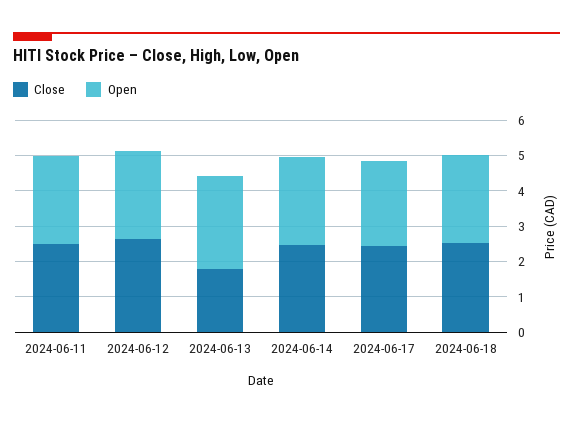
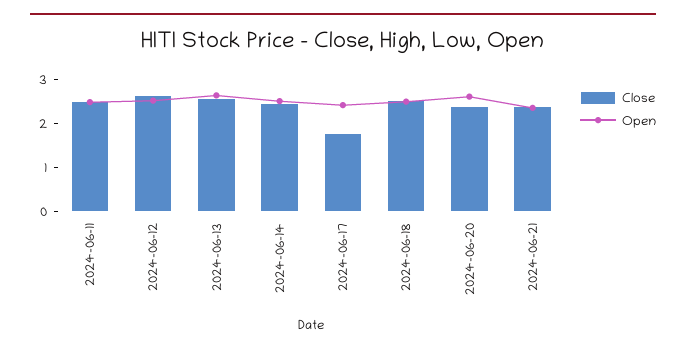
Close, 2024-06-13: 1.75 -> 2.6
Close, 2024-06-17: 2.5 -> 1.8
Close, 2024-06-20: none -> 2.4
Open, 2024-06-20: none -> 2.6
Close, 2024-06-21: none -> 2.4
Open, 2024-06-21: none -> 2.4

